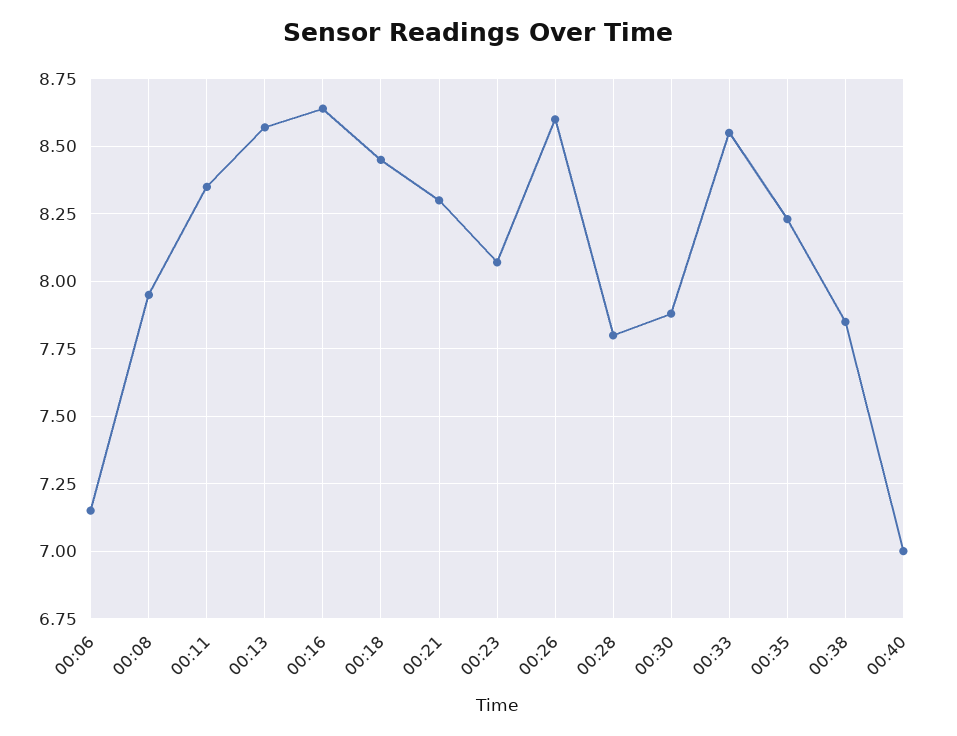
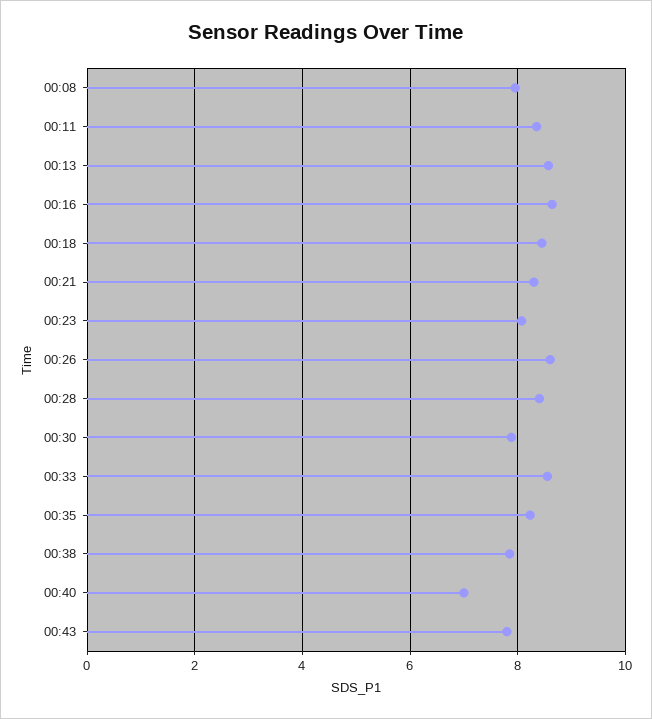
00:06: 7.15 -> none
00:28: 7.8 -> 8.4
00:43: none -> 7.8

